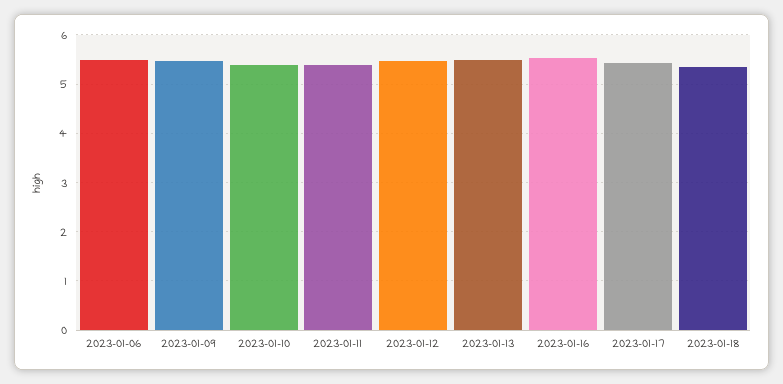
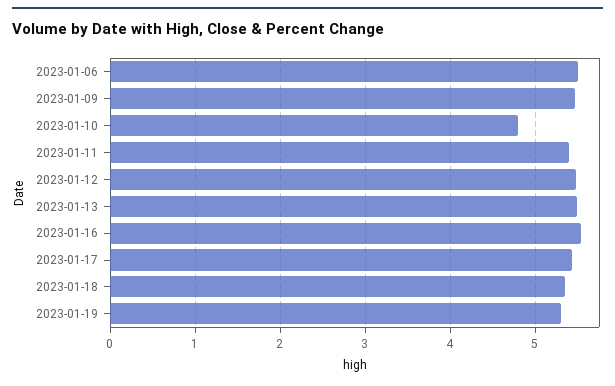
2023-01-10: 5.4 -> 4.8
2023-01-19: none -> 5.3

